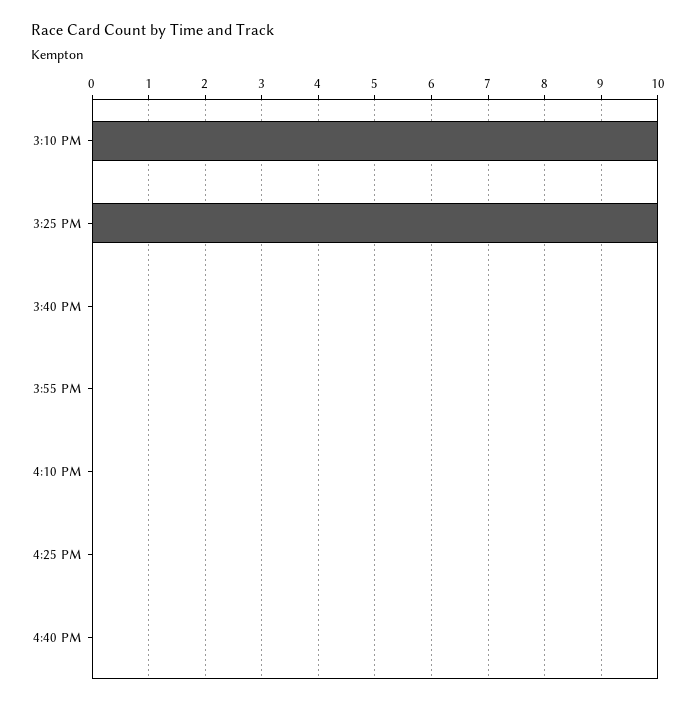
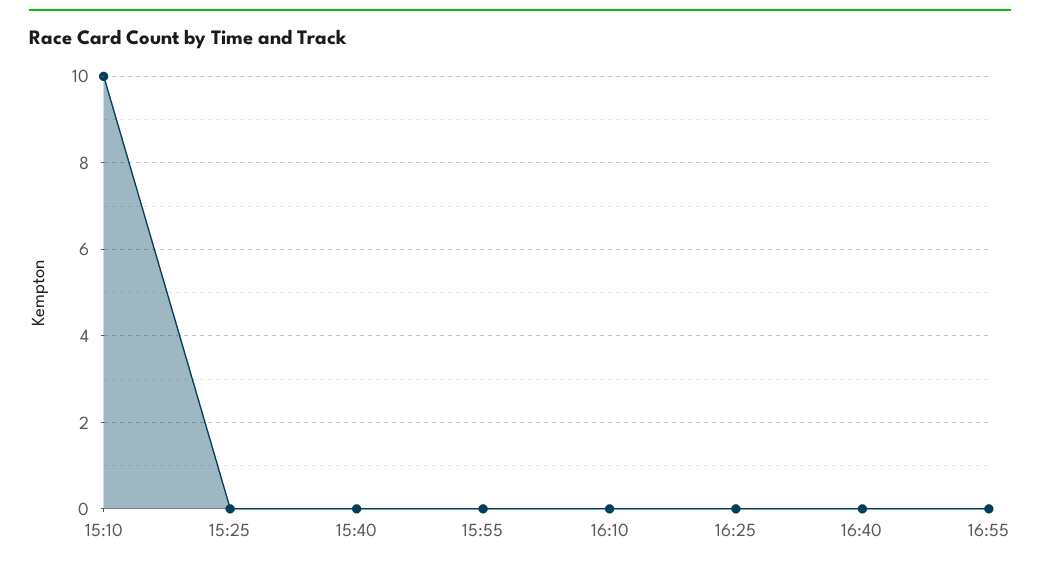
3:25 PM: 10 -> 0
16:55: none -> 0

